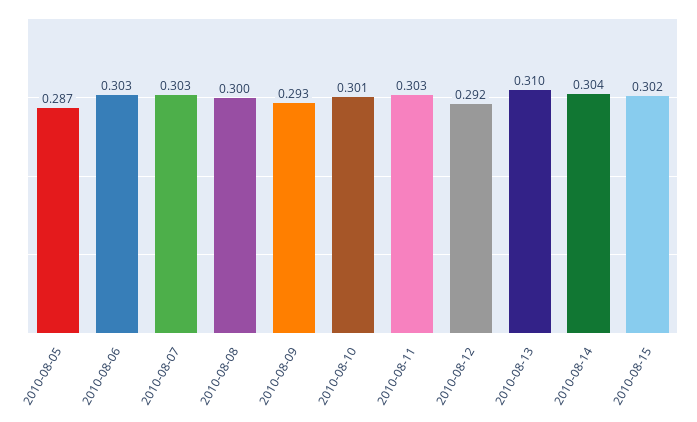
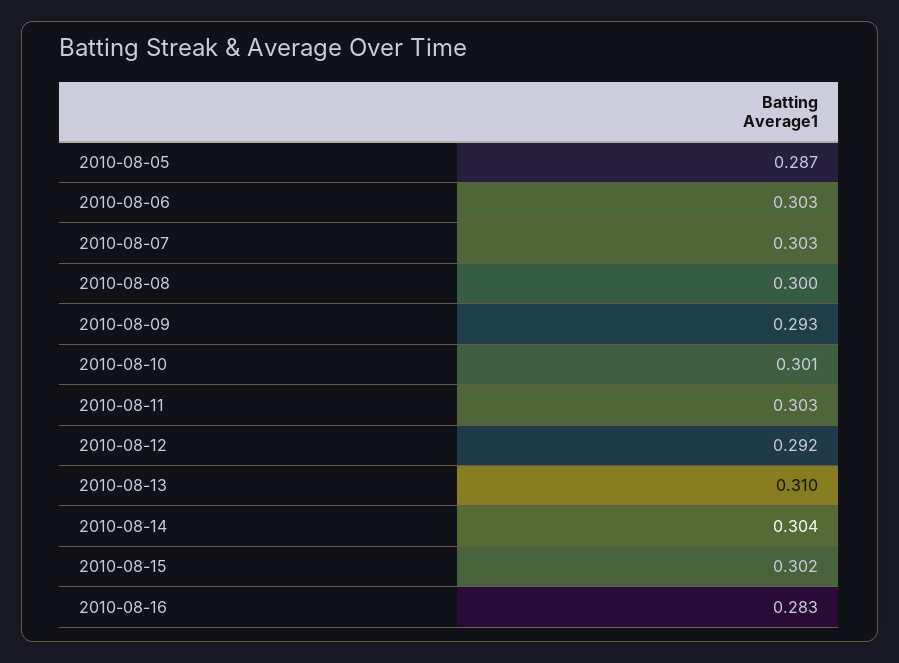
2010-08-16: none -> 0.283

